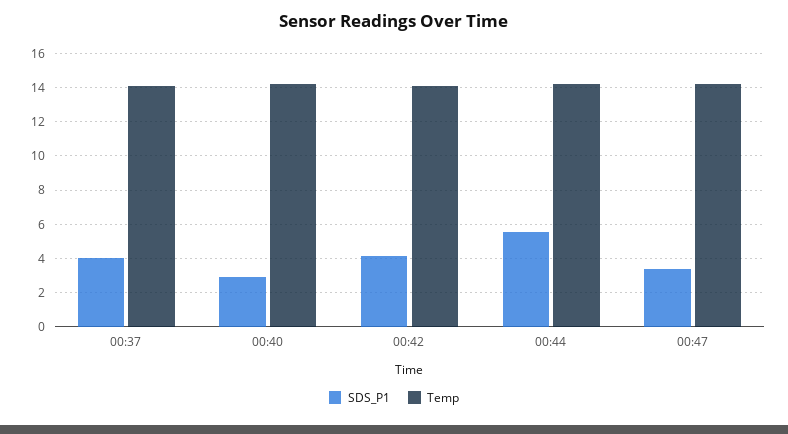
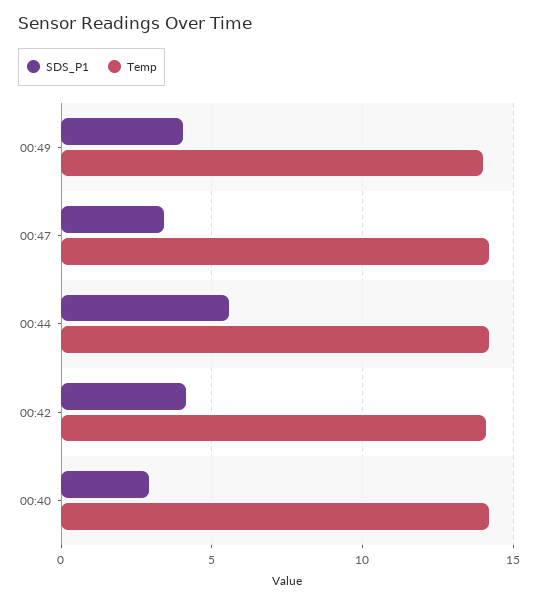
SDS_P1, 00:37: 4 -> none
Temp, 00:37: 14 -> none
SDS_P1, 00:49: none -> 4
Temp, 00:49: none -> 14

